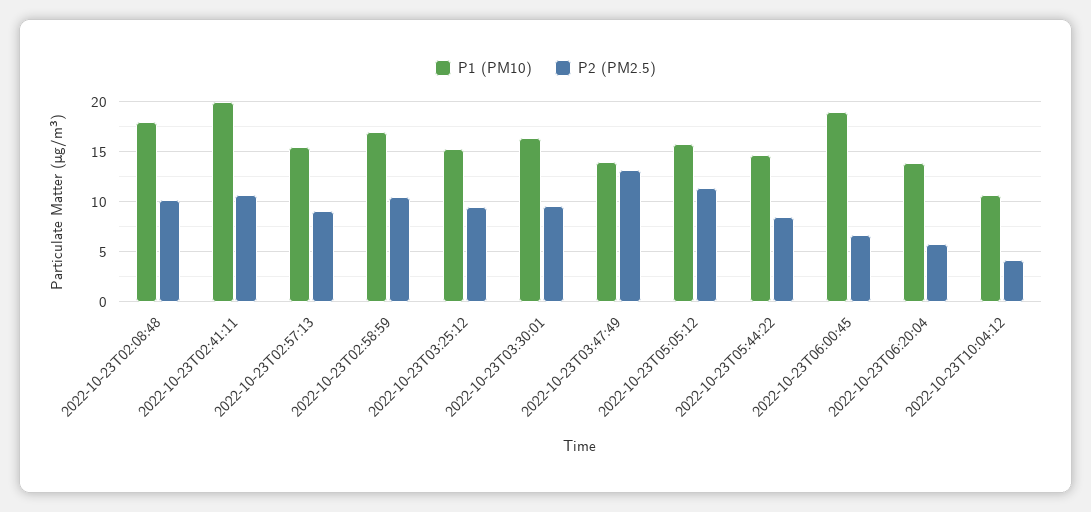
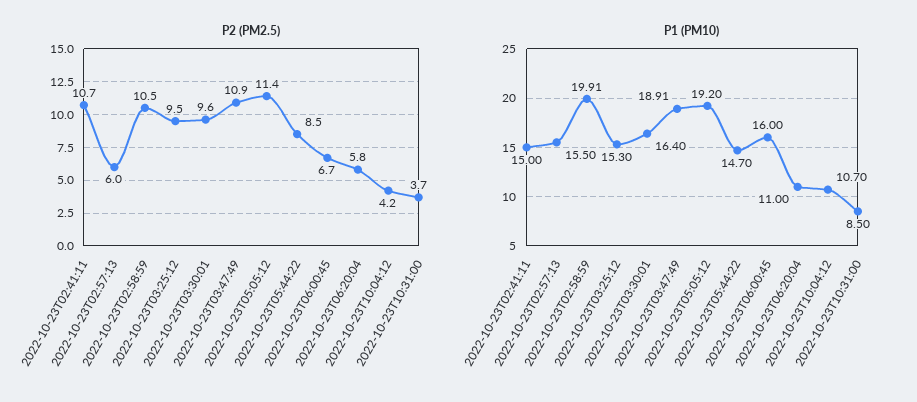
P1 (PM10), 2022-10-23T02:08:48: 18 -> none
P2 (PM2.5), 2022-10-23T02:08:48: 10 -> none
P1 (PM10), 2022-10-23T02:41:11: 20 -> 15
P2 (PM2.5), 2022-10-23T02:57:13: 9 -> 6
P1 (PM10), 2022-10-23T02:58:59: 17 -> 19.91
P1 (PM10), 2022-10-23T03:47:49: 14 -> 18.91
P2 (PM2.5), 2022-10-23T03:47:49: 13 -> 10.9
P1 (PM10), 2022-10-23T05:05:12: 16 -> 19.2
P1 (PM10), 2022-10-23T06:00:45: 19 -> 16
P1 (PM10), 2022-10-23T06:20:04: 14 -> 11
P2 (PM2.5), 2022-10-23T10:31:00: none -> 3.7
P1 (PM10), 2022-10-23T10:31:00: none -> 8.5

